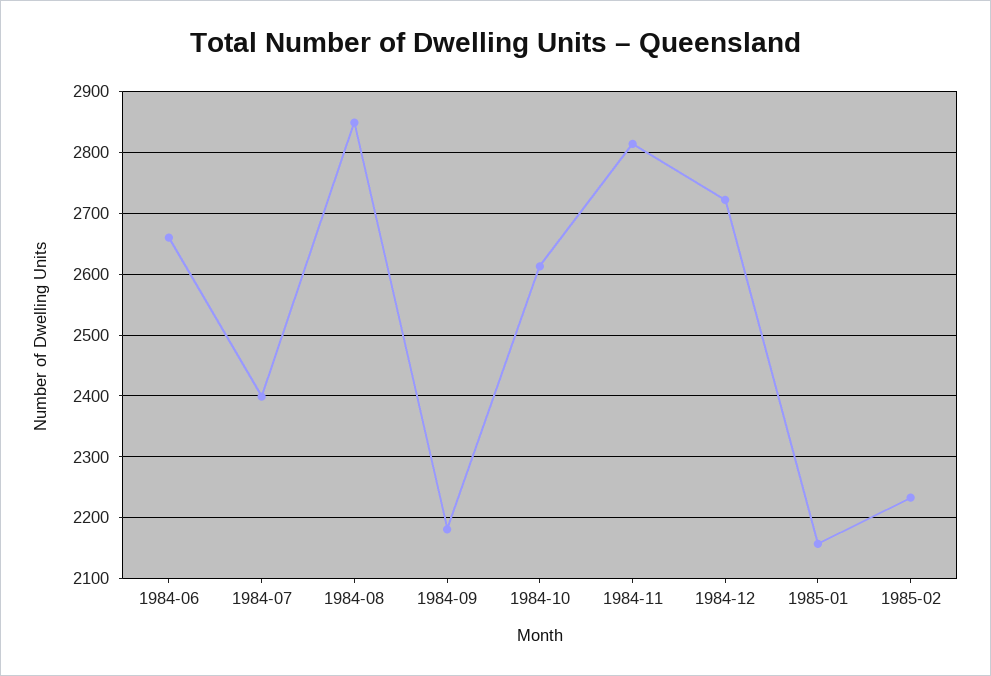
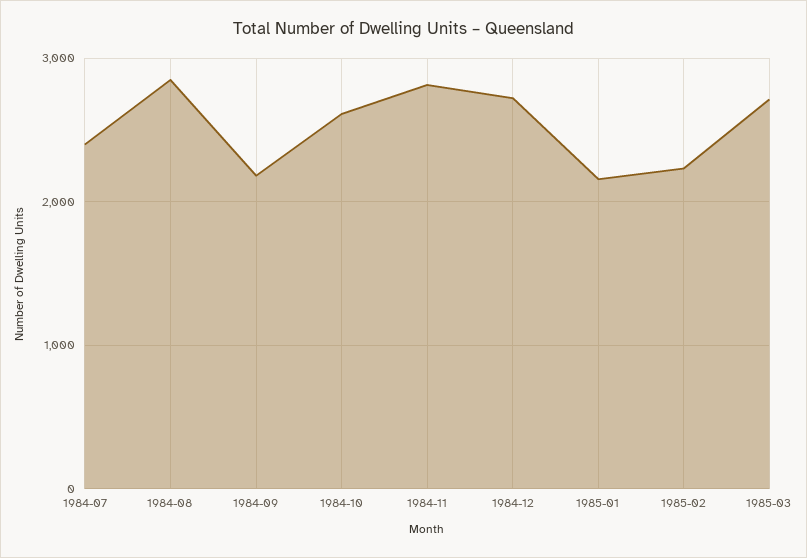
1984-06: 2660 -> none
1985-03: none -> 2700

